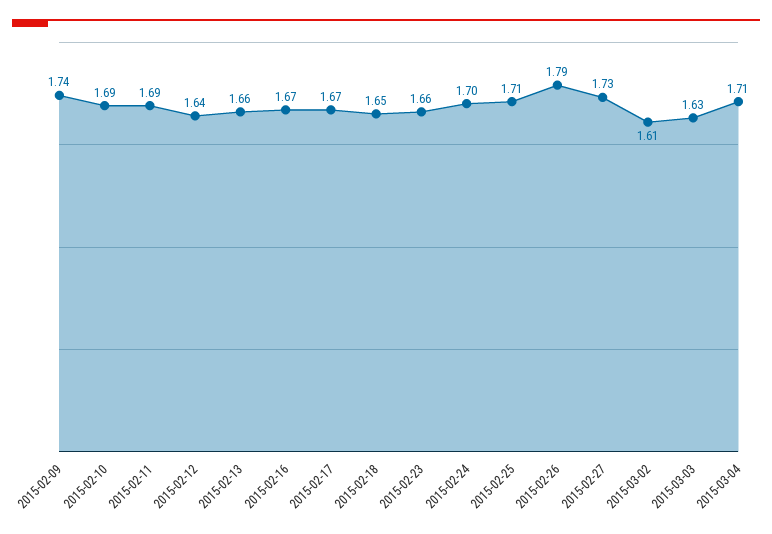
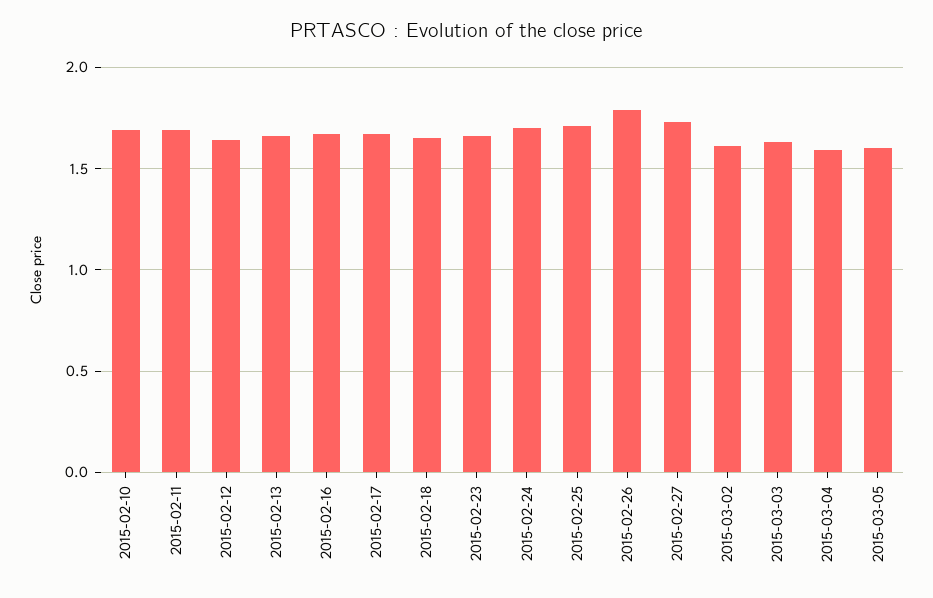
2015-02-09: 1.74 -> none
2015-03-04: 1.71 -> 1.6
2015-03-05: none -> 1.6

